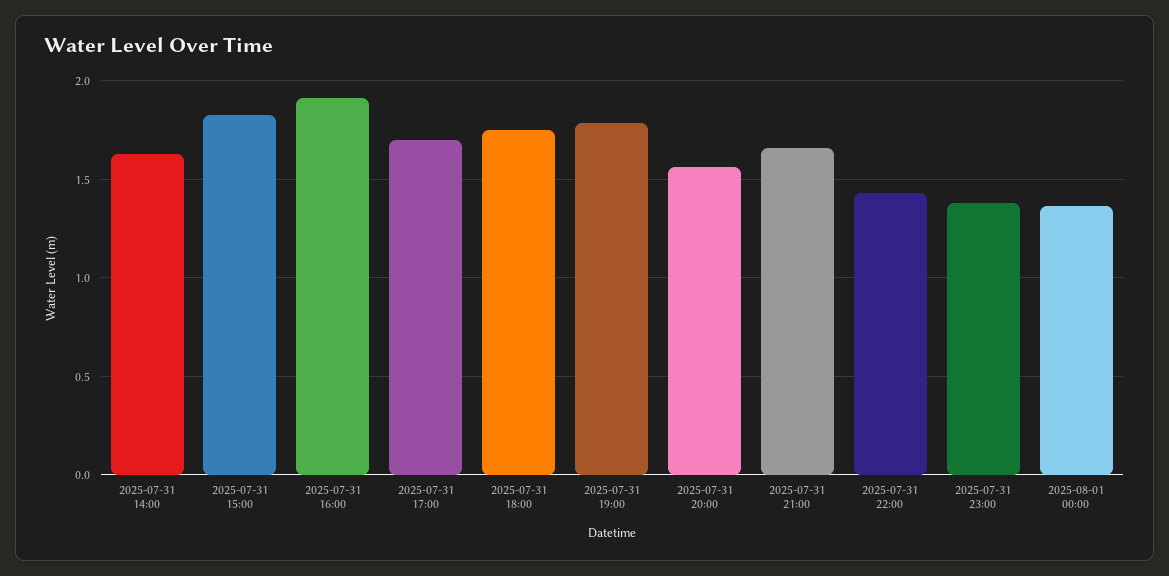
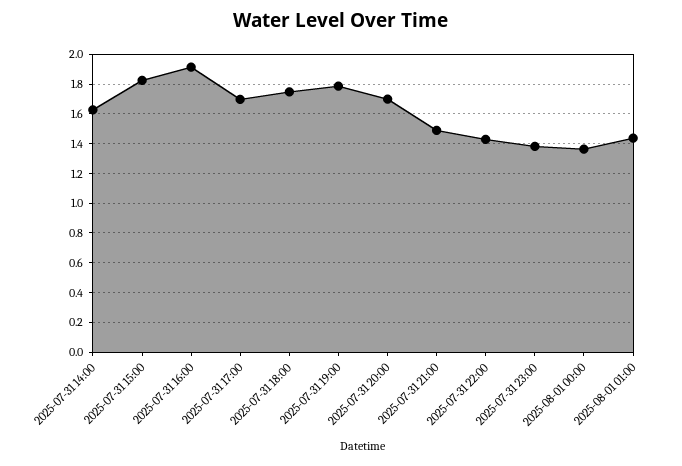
2025-07-31 20:00: 1.55 -> 1.7
2025-07-31 21:00: 1.65 -> 1.5
2025-08-01 01:00: none -> 1.45

